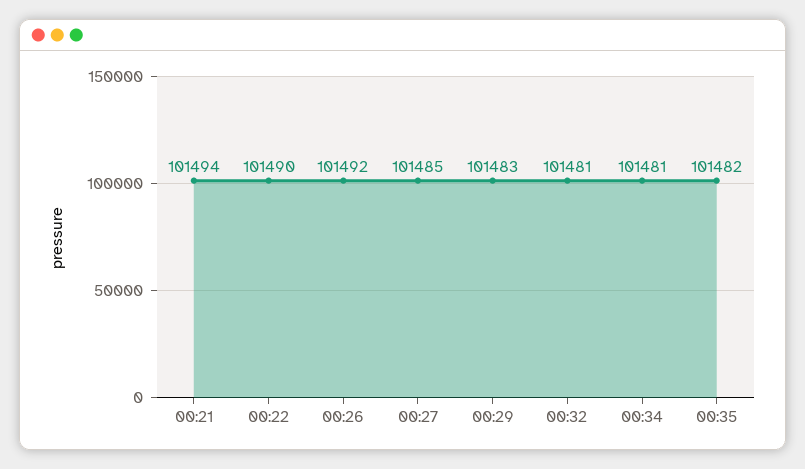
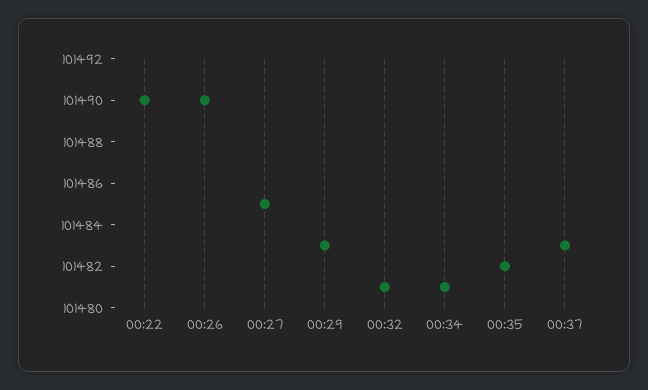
00:21: 101494 -> none
00:26: 101492 -> 101490
00:37: none -> 101483

